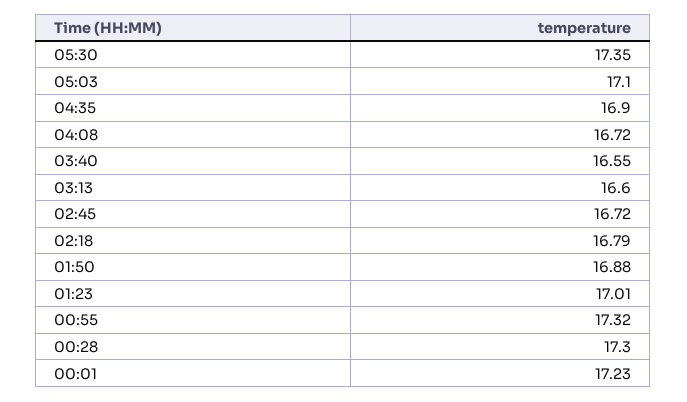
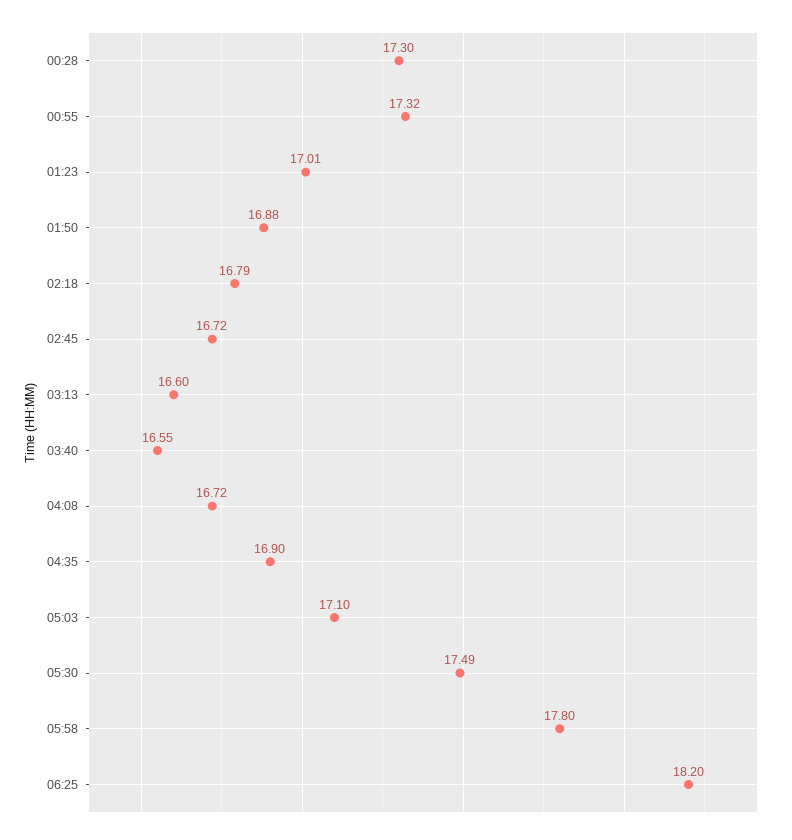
05:30: 17.35 -> 17.49
00:01: 17.23 -> none
05:58: none -> 17.8
06:25: none -> 18.2

